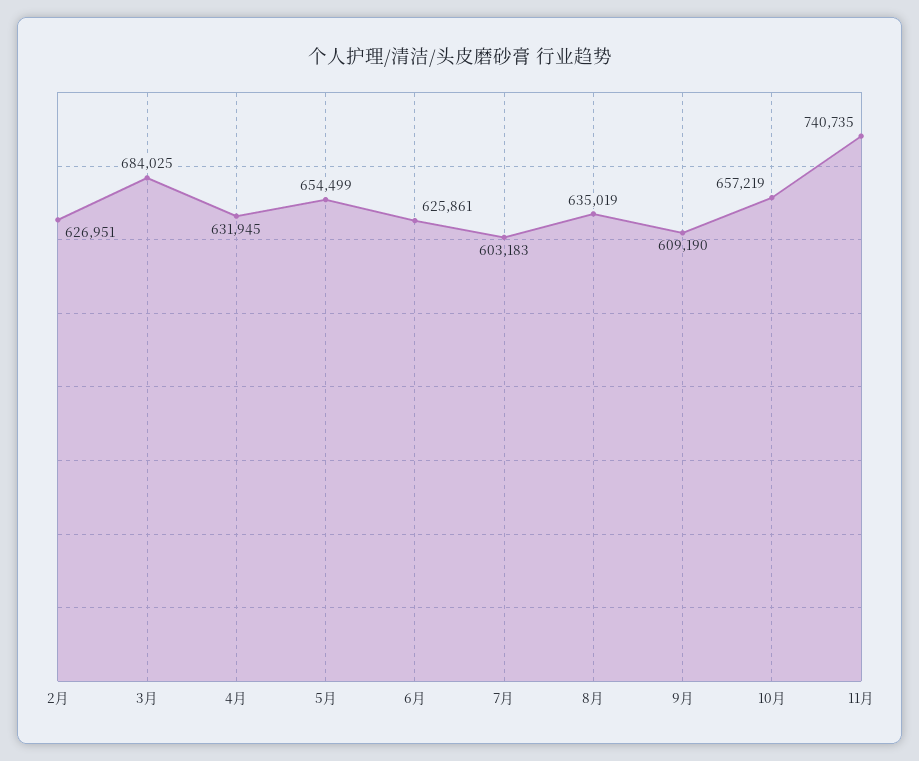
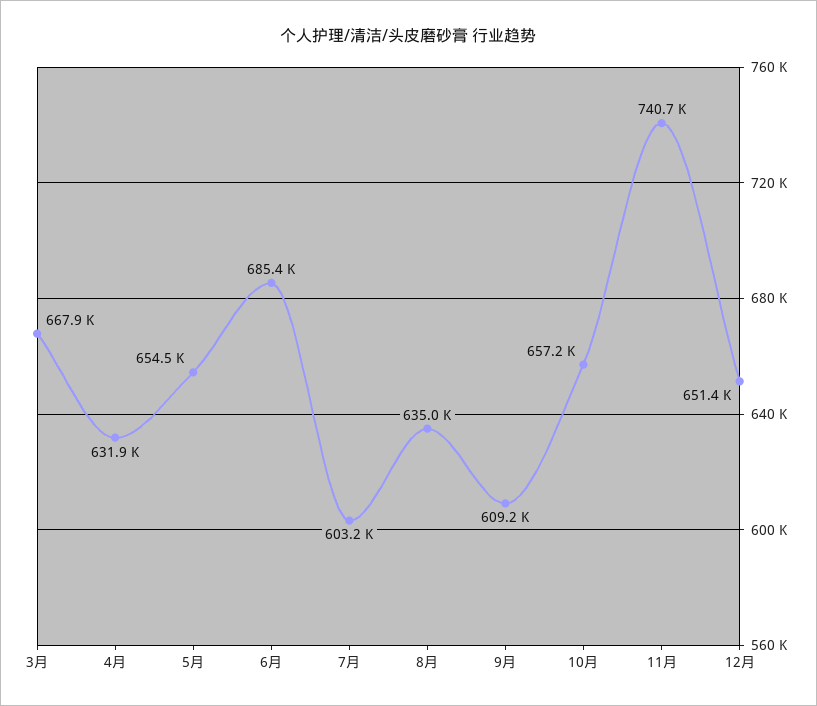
2月: 626951 -> none
3月: 684025 -> 667900
6月: 625861 -> 685400
12月: none -> 651400

